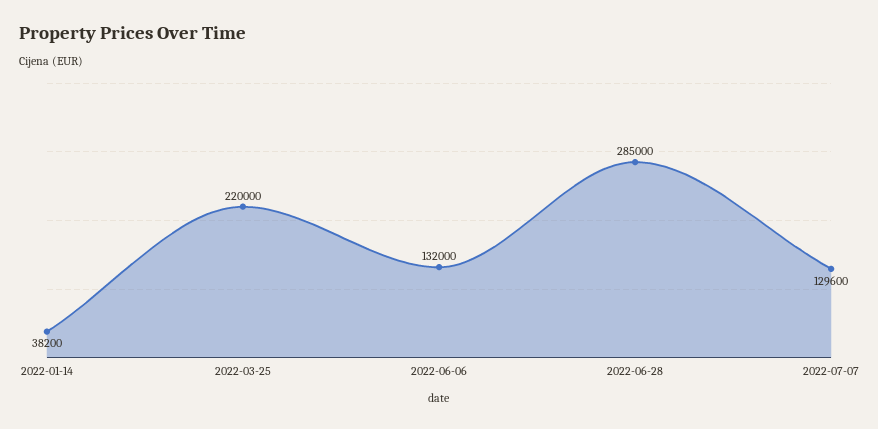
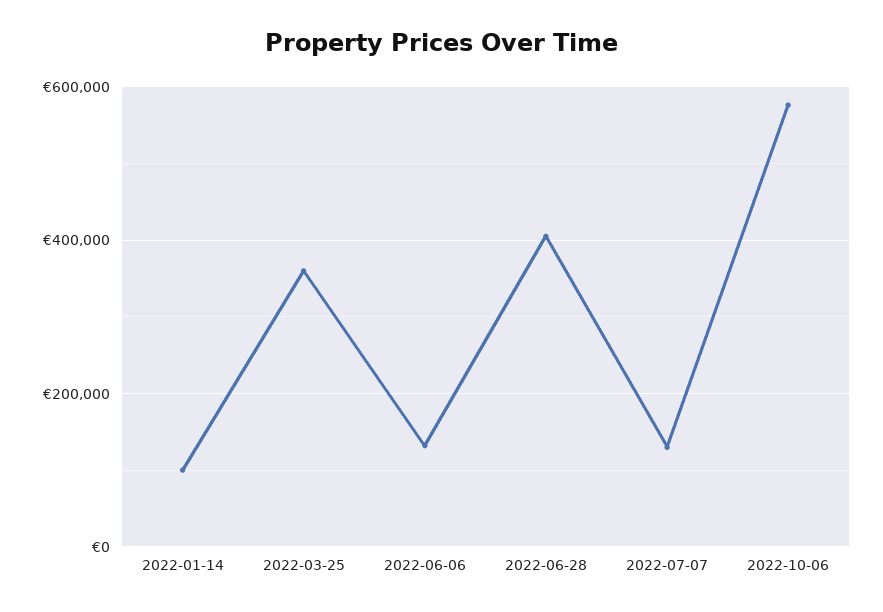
2022-01-14: 38200 -> 100000
2022-03-25: 220000 -> 360000
2022-06-28: 285000 -> 400000
2022-10-06: none -> 580000

